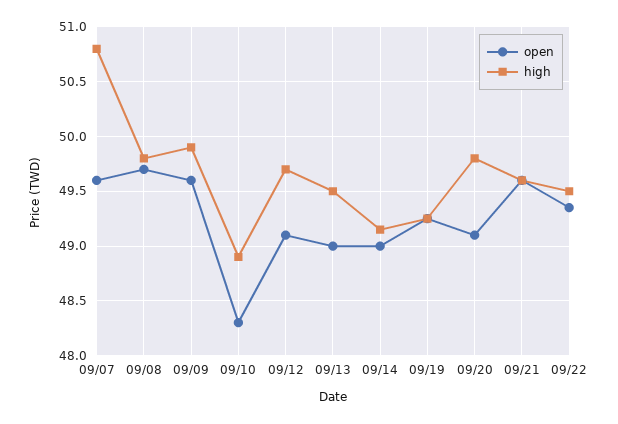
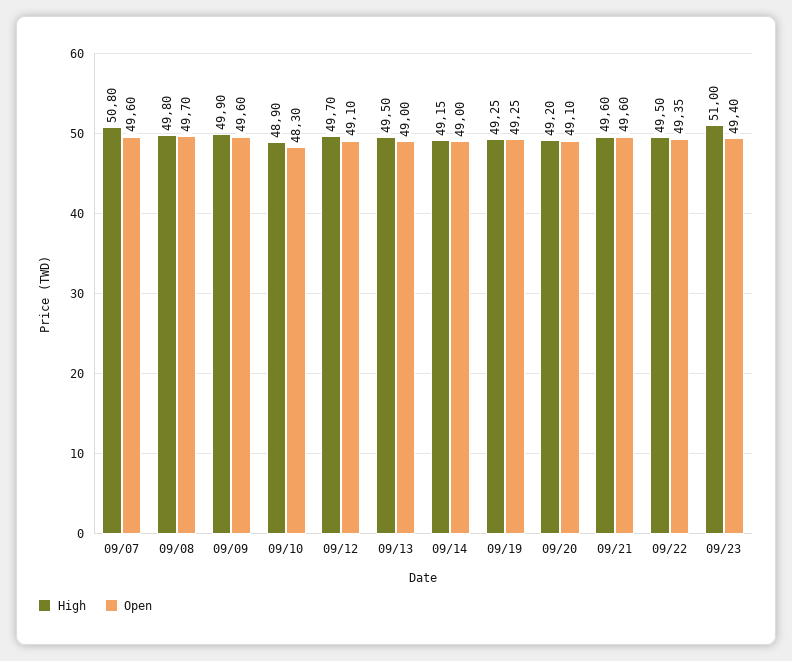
high, 09/20: 49.8 -> 49.2
high, 09/23: none -> 51
open, 09/23: none -> 49.4

